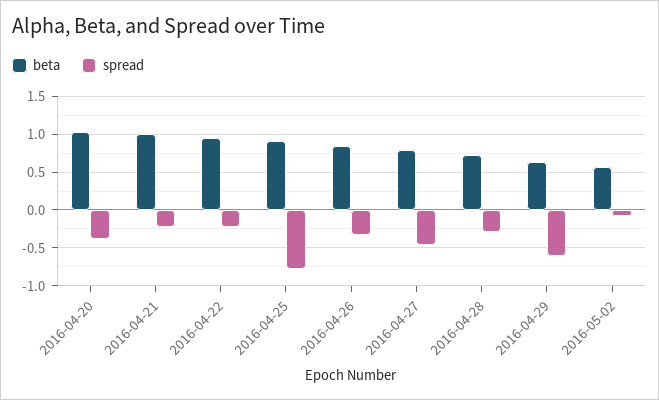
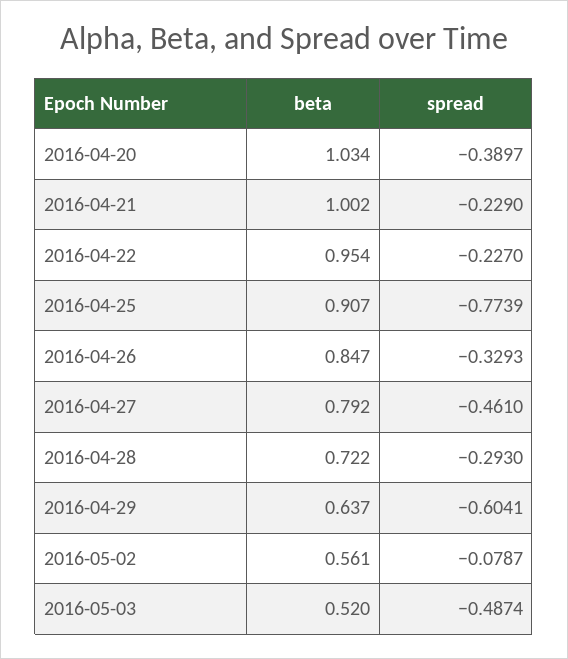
beta, 2016-05-03: none -> 0.52
spread, 2016-05-03: none -> -0.4874

